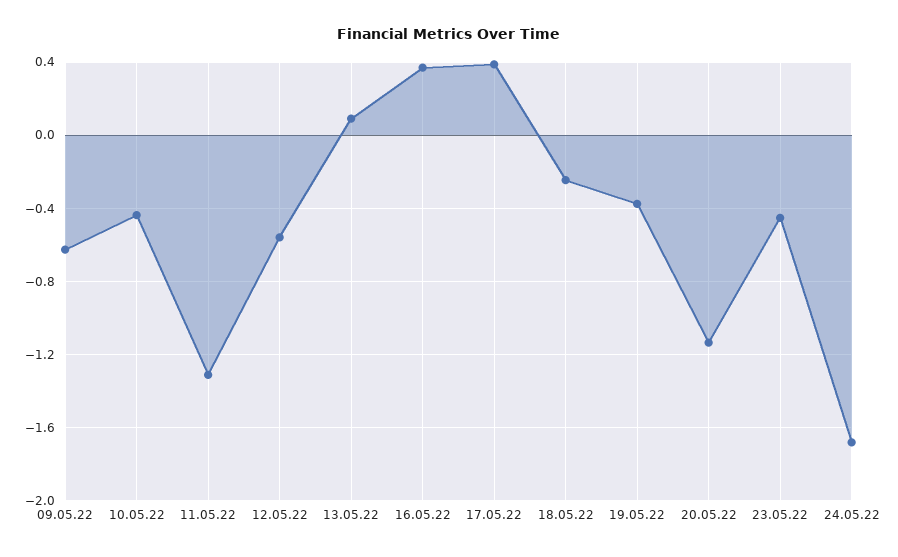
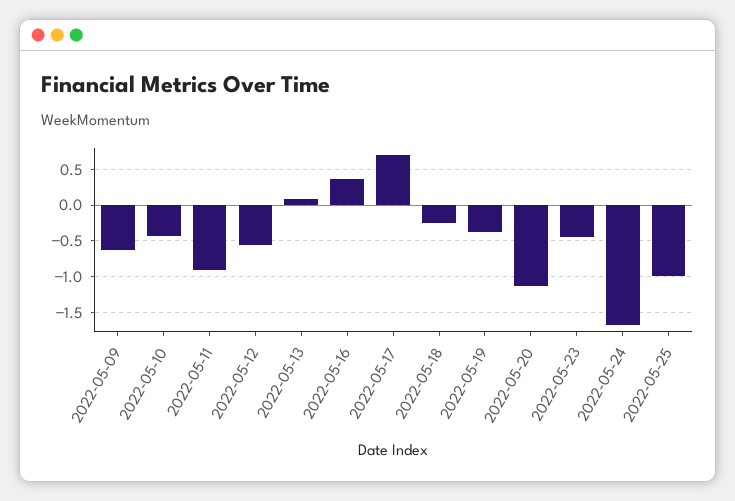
11.05.22: -1.3 -> -0.9
17.05.22: 0.4 -> 0.7
2022-05-25: none -> -1

